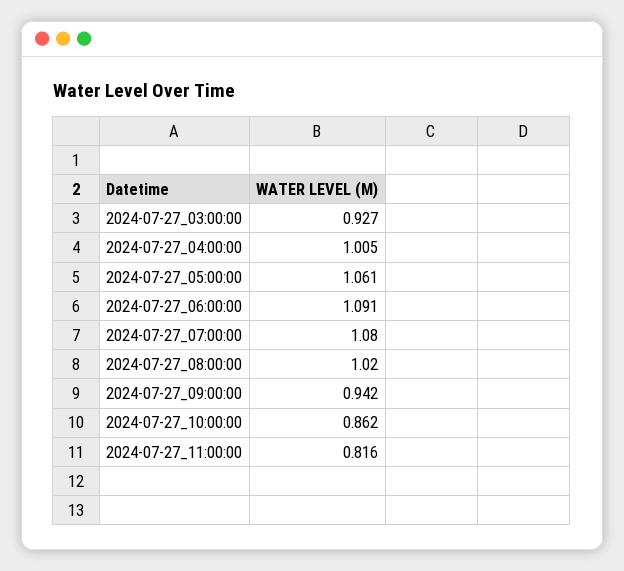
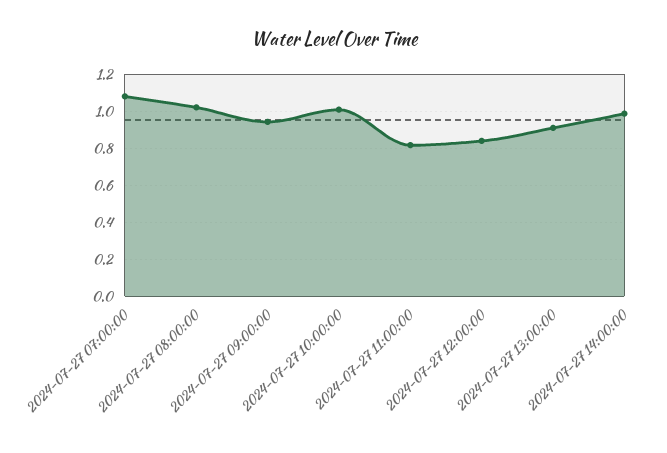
2024-07-27_03:00:00: 0.927 -> none
2024-07-27_04:00:00: 1.005 -> none
2024-07-27_05:00:00: 1.061 -> none
2024-07-27_06:00:00: 1.091 -> none
2024-07-27_10:00:00: 0.862 -> 1
2024-07-27 12:00:00: none -> 0.85
2024-07-27 13:00:00: none -> 0.9
2024-07-27 14:00:00: none -> 1

